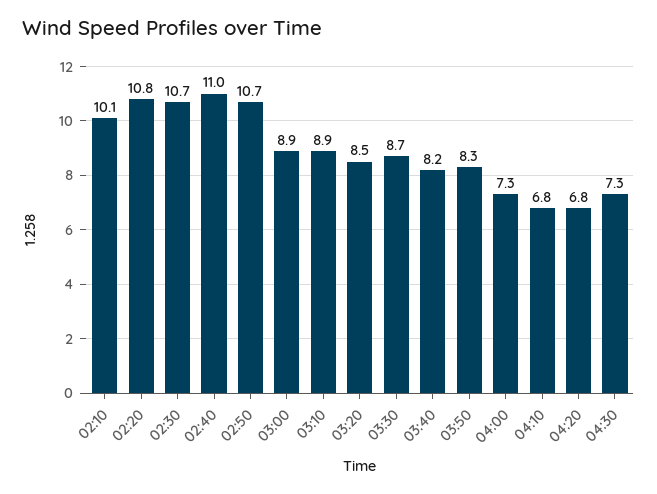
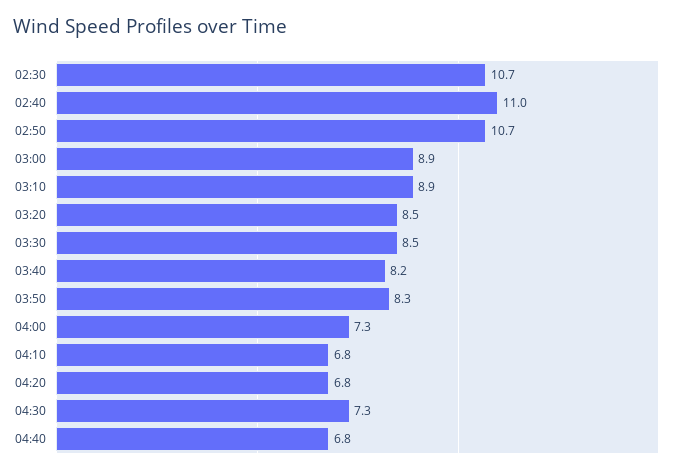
02:10: 10.1 -> none
02:20: 10.8 -> none
03:30: 8.7 -> 8.5
04:40: none -> 6.8

